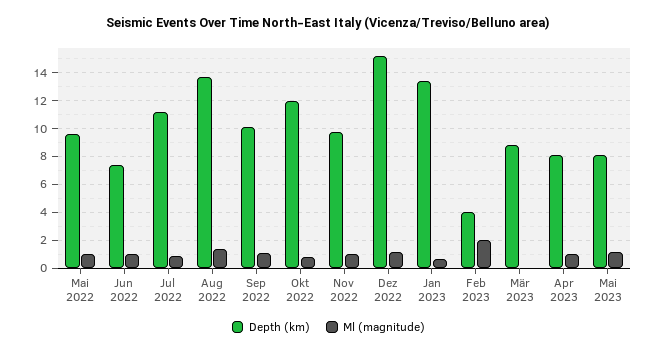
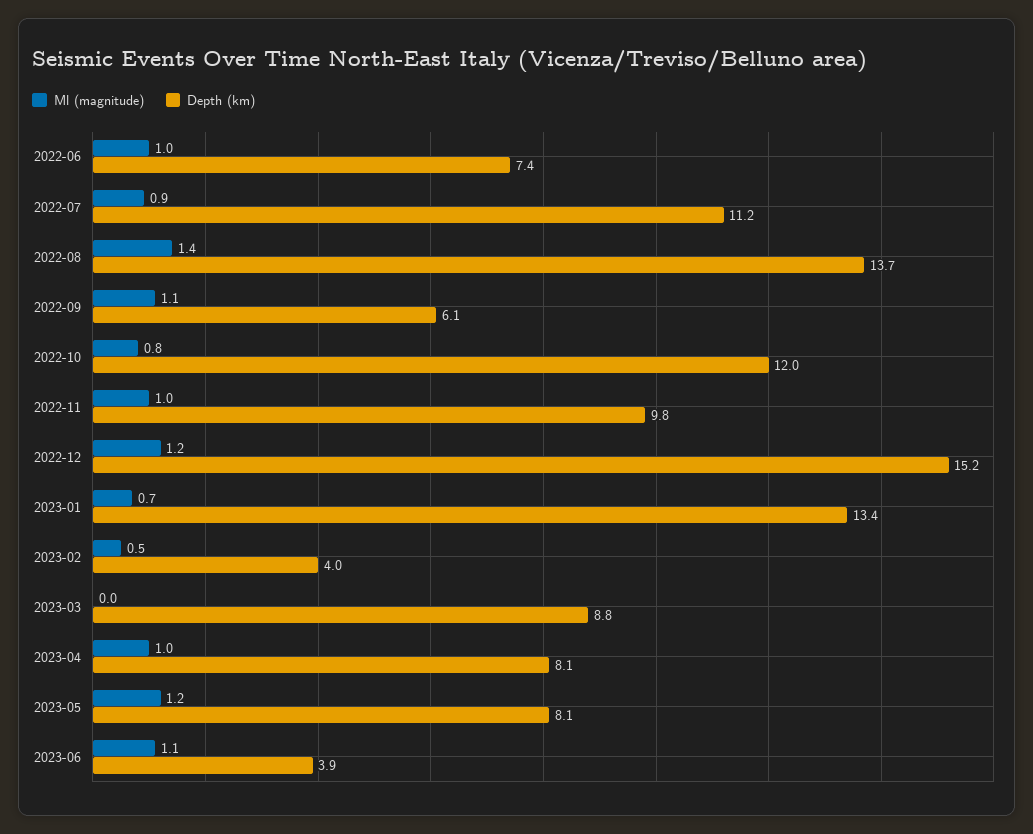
Depth (km), Mai 2022: 9.5 -> none
Ml (magnitude), Mai 2022: 1 -> none
Depth (km), Sep 2022: 10 -> 6.1
Ml (magnitude), Feb 2023: 2 -> 0.5
Ml (magnitude), 2023-06: none -> 1.1
Depth (km), 2023-06: none -> 3.9

